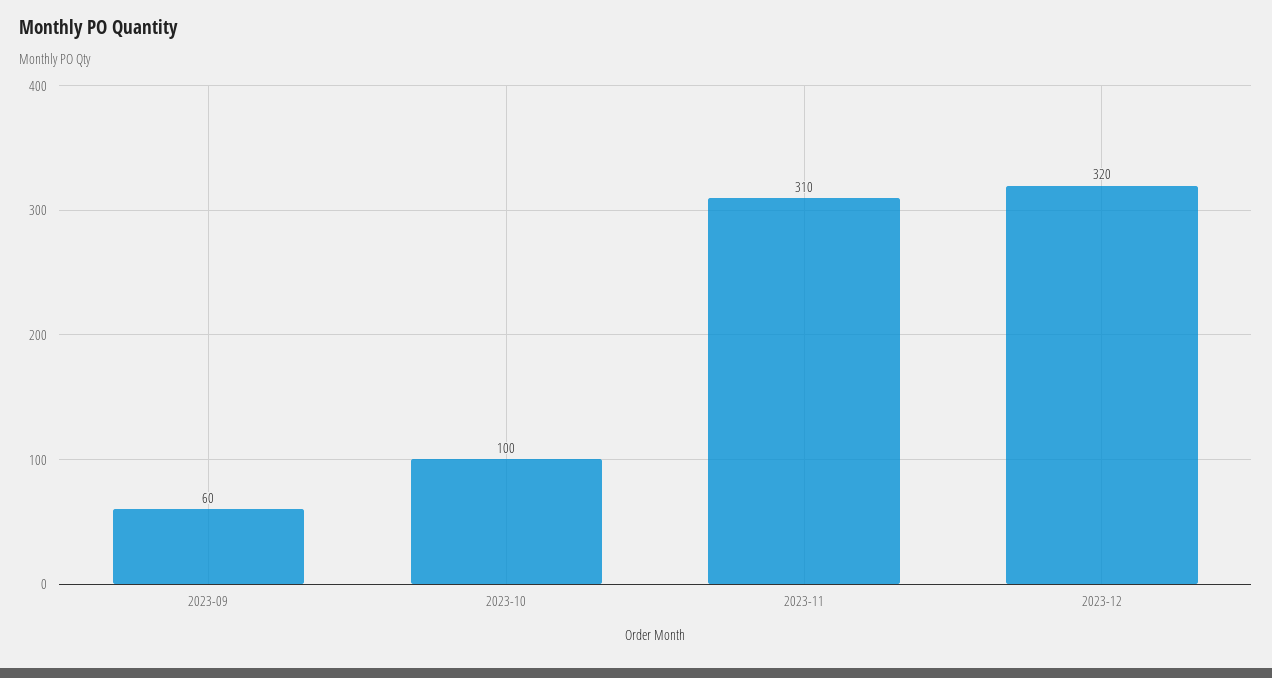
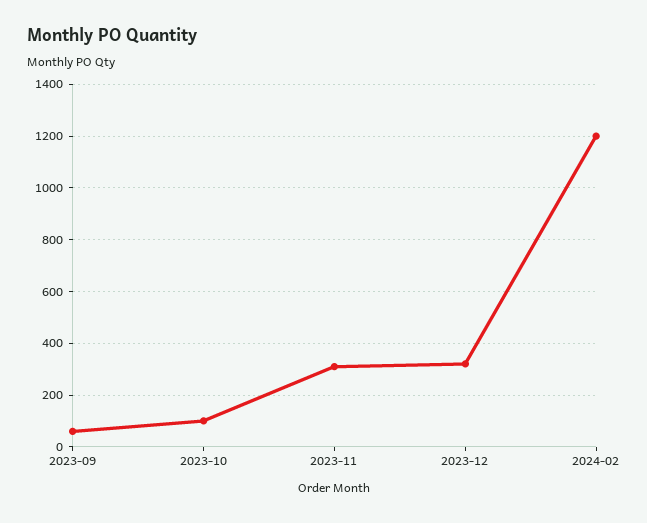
2024-02: none -> 1200

